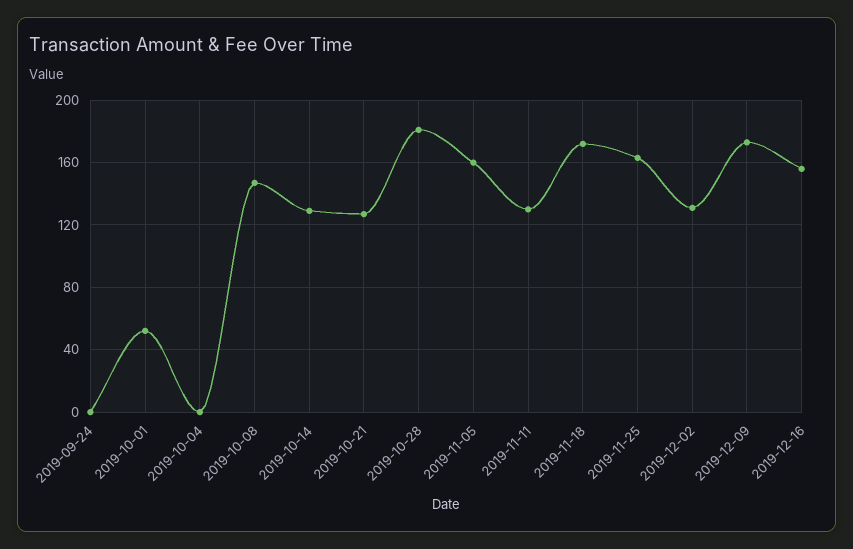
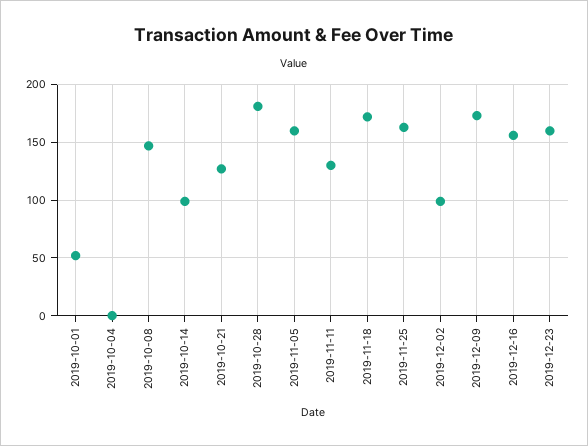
2019-09-24: 0 -> none
2019-10-14: 130 -> 100
2019-12-02: 130 -> 100
2019-12-23: none -> 160

